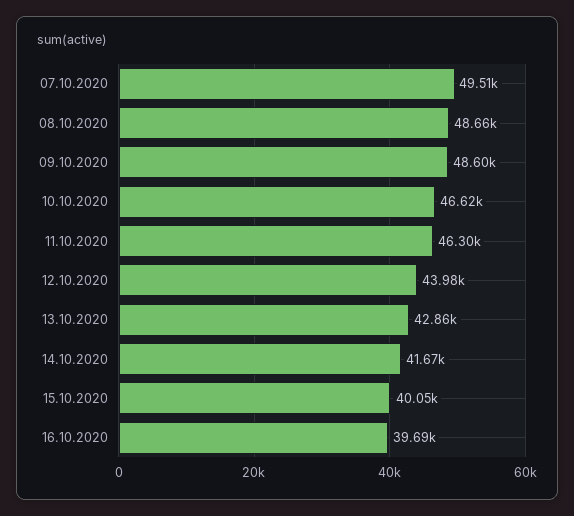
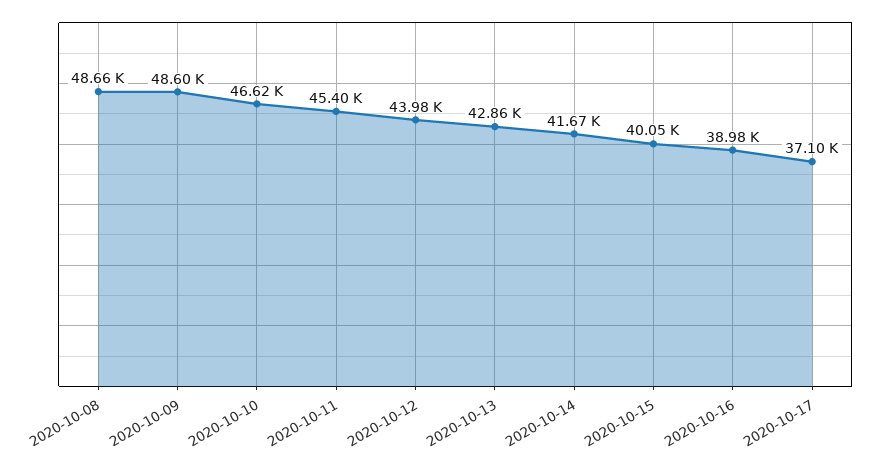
07.10.2020: 49510 -> none
11.10.2020: 46300 -> 45400
16.10.2020: 39690 -> 38980
2020-10-17: none -> 37100

